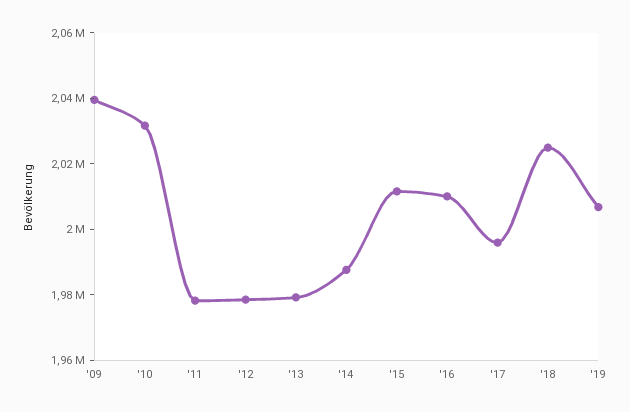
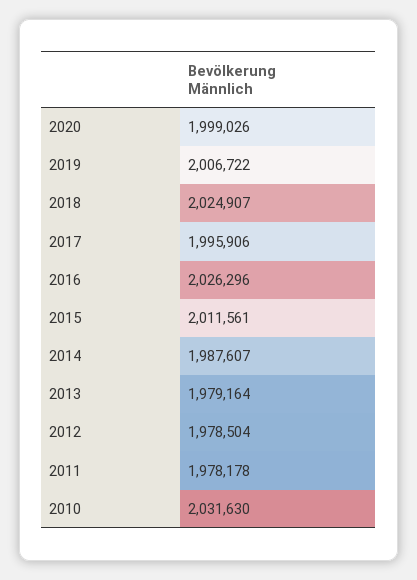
'09: 2040000 -> none
'16: 2010000 -> 2026296
2020: none -> 1999026

